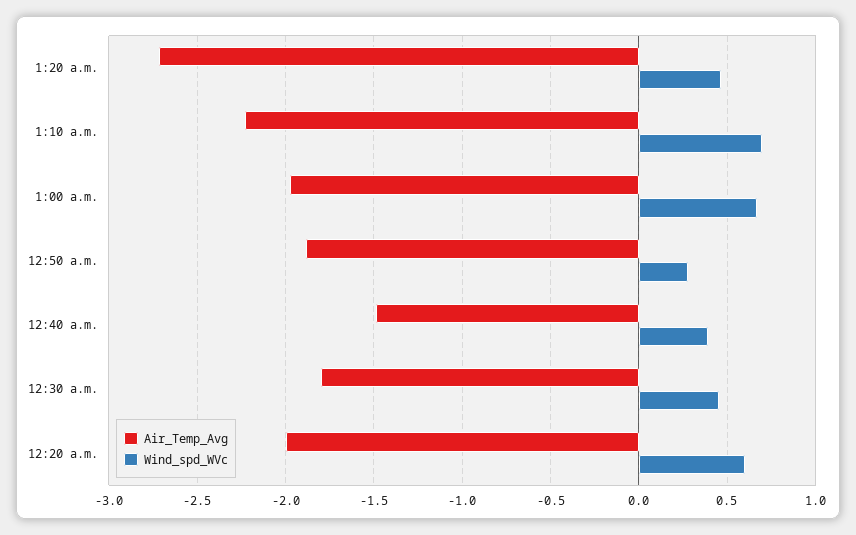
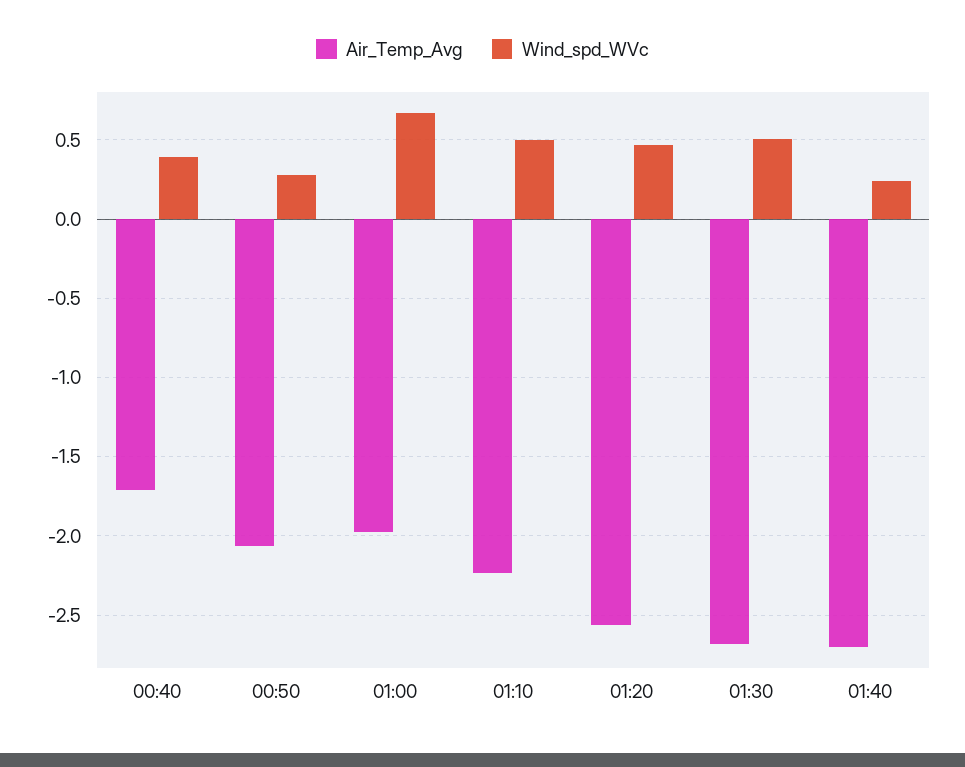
Air_Temp_Avg, 1:20 a.m.: -2.7 -> -2.55
Wind_spd_WVc, 1:10 a.m.: 0.7 -> 0.5
Air_Temp_Avg, 12:50 a.m.: -1.9 -> -2.05
Air_Temp_Avg, 12:40 a.m.: -1.5 -> -1.7
Air_Temp_Avg, 12:30 a.m.: -1.8 -> none
Wind_spd_WVc, 12:30 a.m.: 0.45 -> none
Air_Temp_Avg, 12:20 a.m.: -2 -> none
Wind_spd_WVc, 12:20 a.m.: 0.6 -> none
Air_Temp_Avg, 01:30: none -> -2.7
Wind_spd_WVc, 01:30: none -> 0.5
Air_Temp_Avg, 01:40: none -> -2.7
Wind_spd_WVc, 01:40: none -> 0.25

